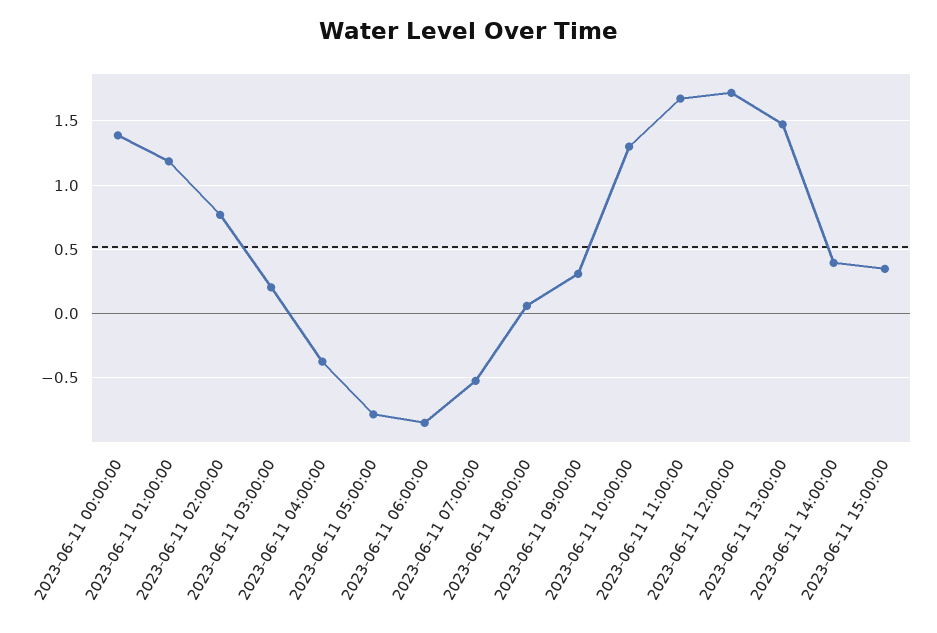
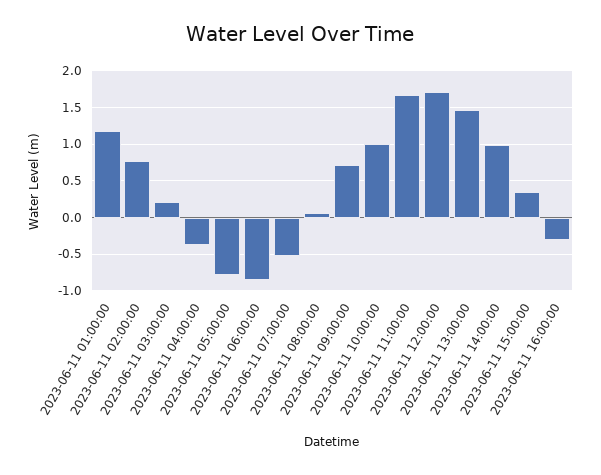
2023-06-11 00:00:00: 1.4 -> none
2023-06-11 09:00:00: 0.3 -> 0.7
2023-06-11 10:00:00: 1.3 -> 1
2023-06-11 14:00:00: 0.4 -> 1
2023-06-11 16:00:00: none -> -0.3

